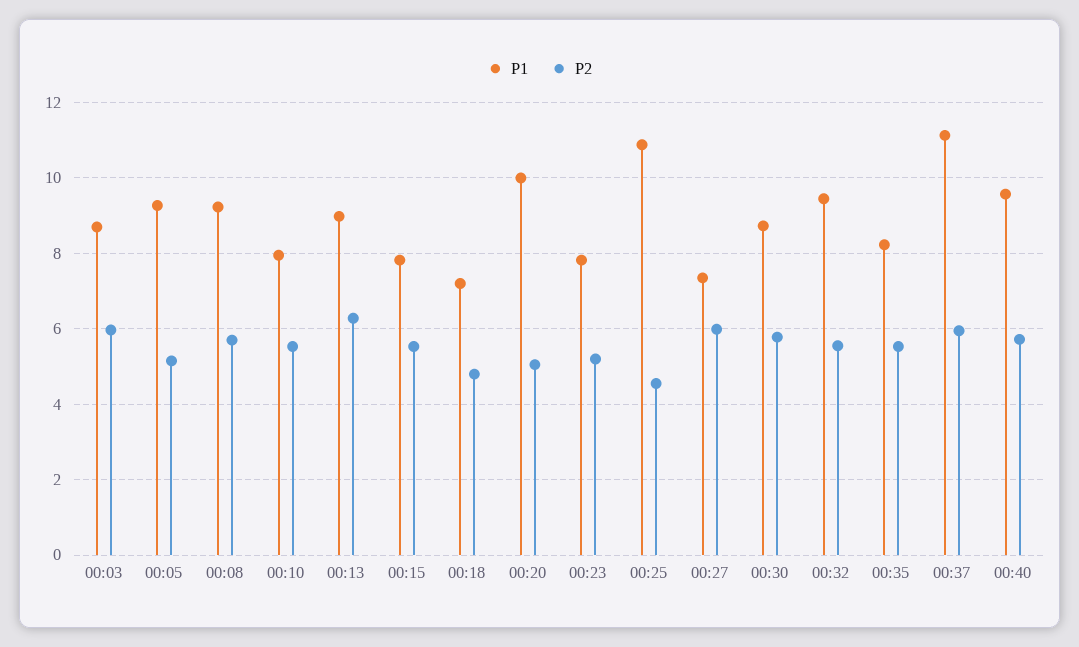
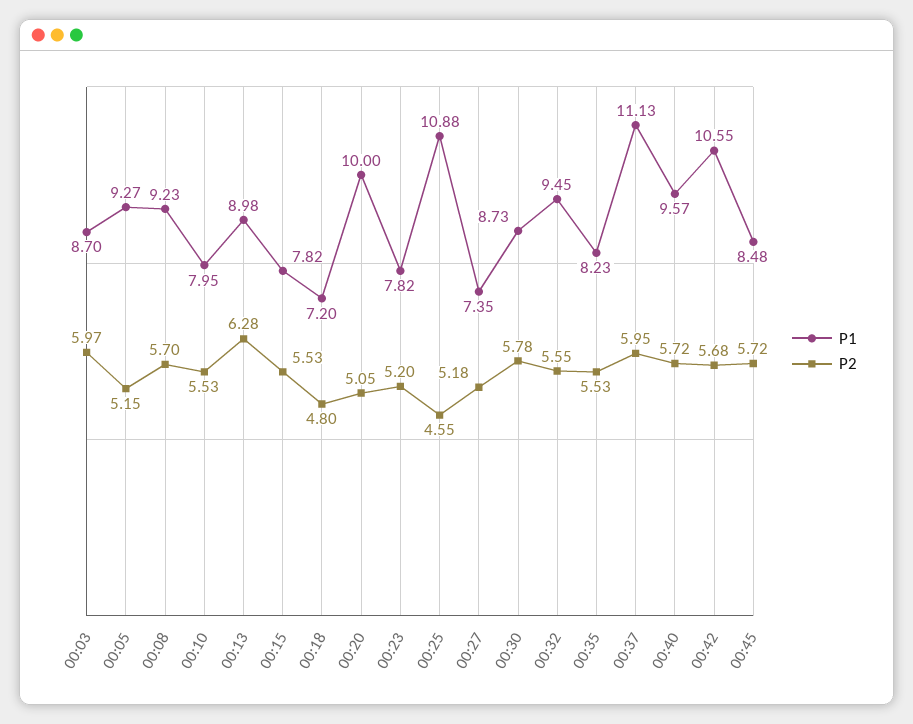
P2, 00:27: 6 -> 5.18
P1, 00:42: none -> 10.55
P2, 00:42: none -> 5.68
P1, 00:45: none -> 8.48
P2, 00:45: none -> 5.72

